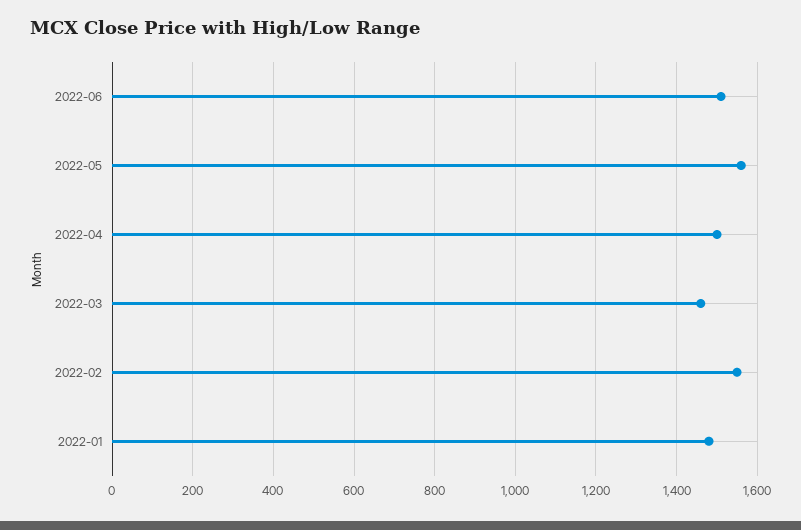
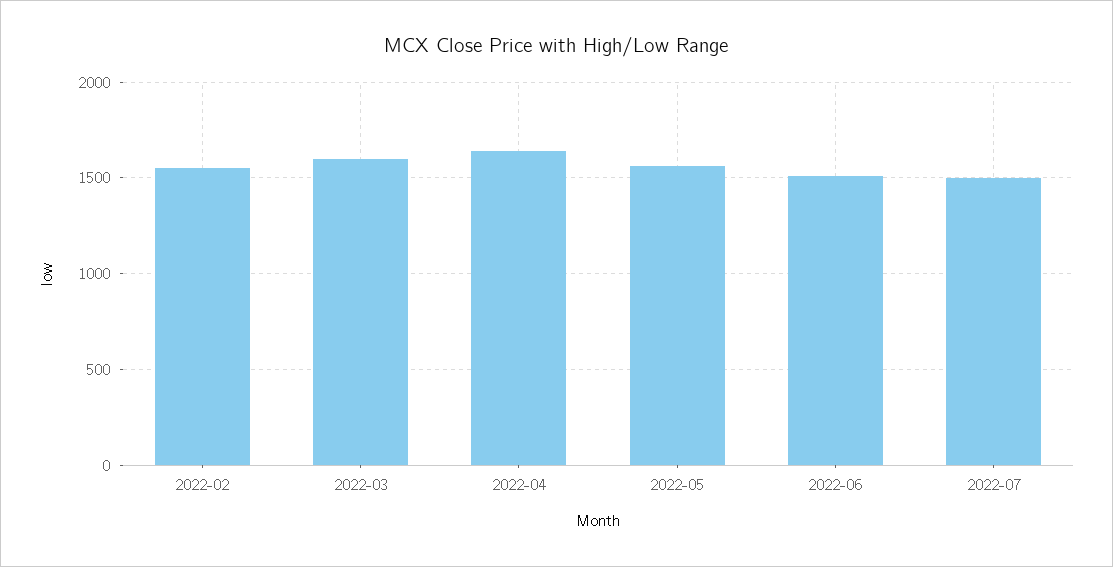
2022-04: 1500 -> 1650
2022-03: 1460 -> 1600
2022-01: 1480 -> none
2022-07: none -> 1500

